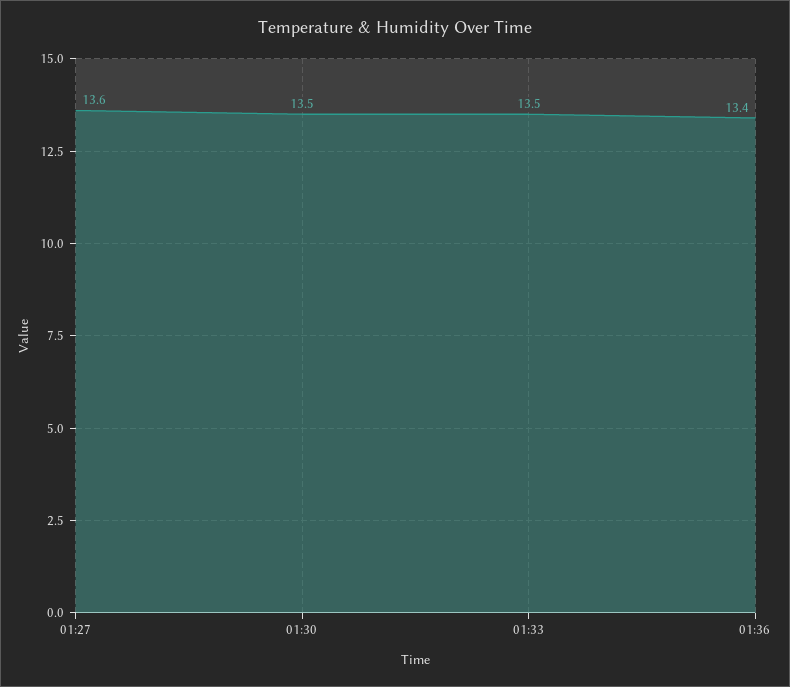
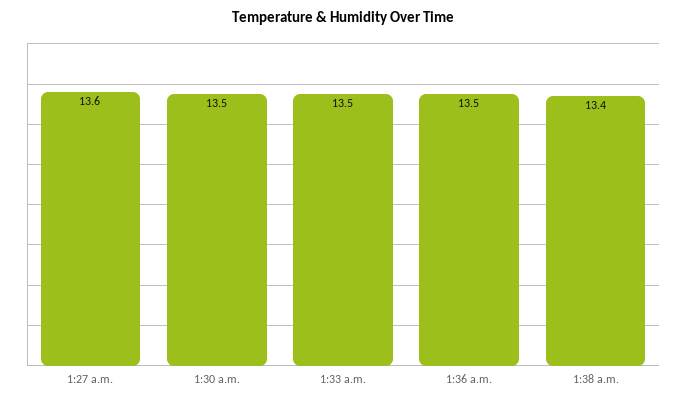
01:36: 13.4 -> 13.5
1:38 a.m.: none -> 13.4

